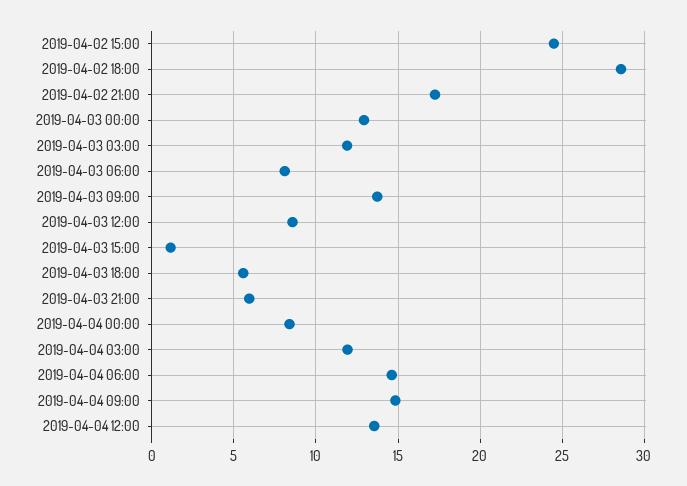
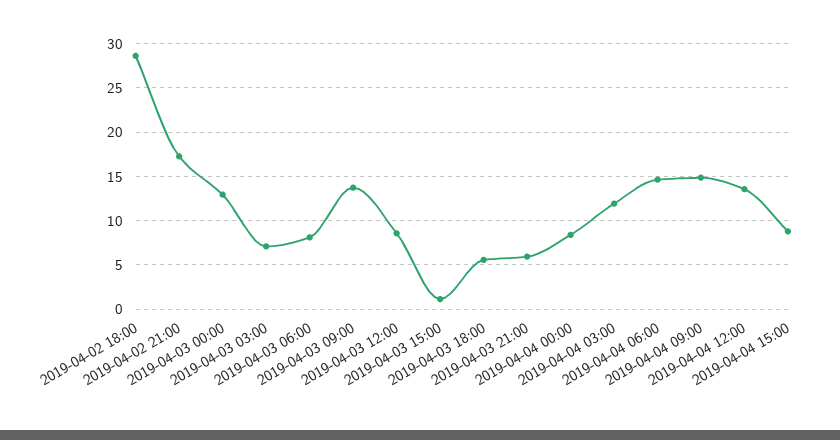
2019-04-02 15:00: 24.5 -> none
2019-04-03 03:00: 12 -> 7
2019-04-04 15:00: none -> 9

